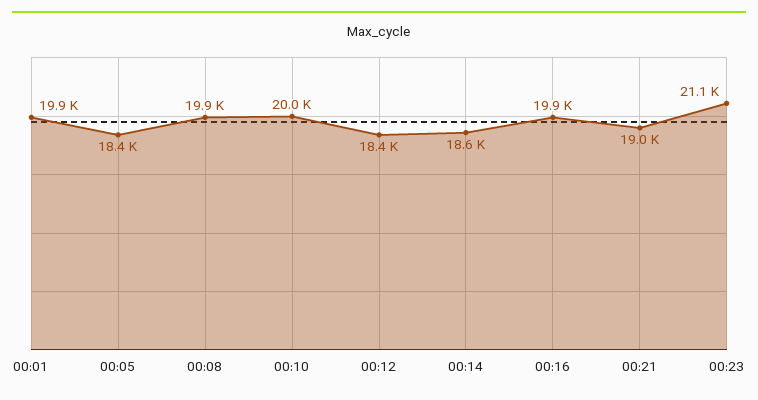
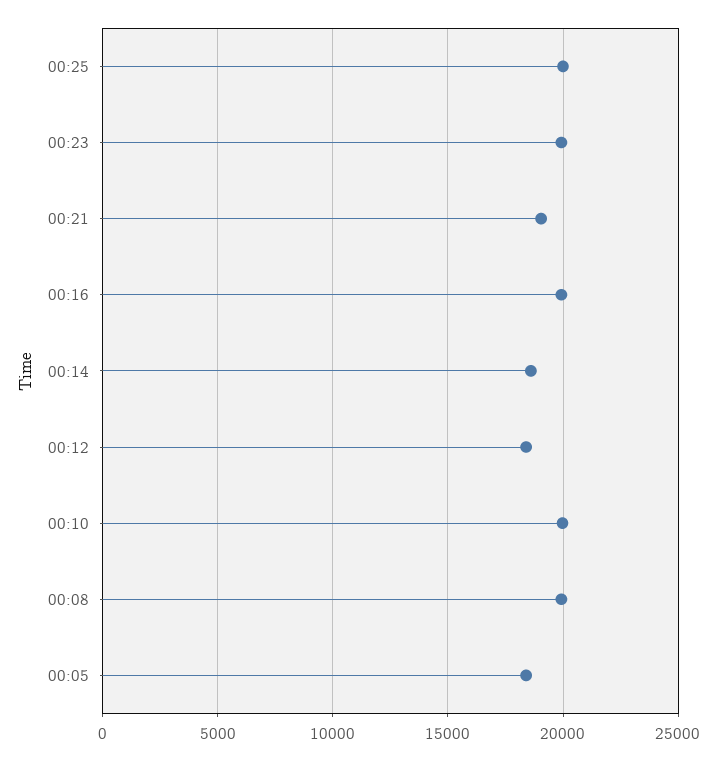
00:01: 19900 -> none
00:23: 21100 -> 20000
00:25: none -> 20000

